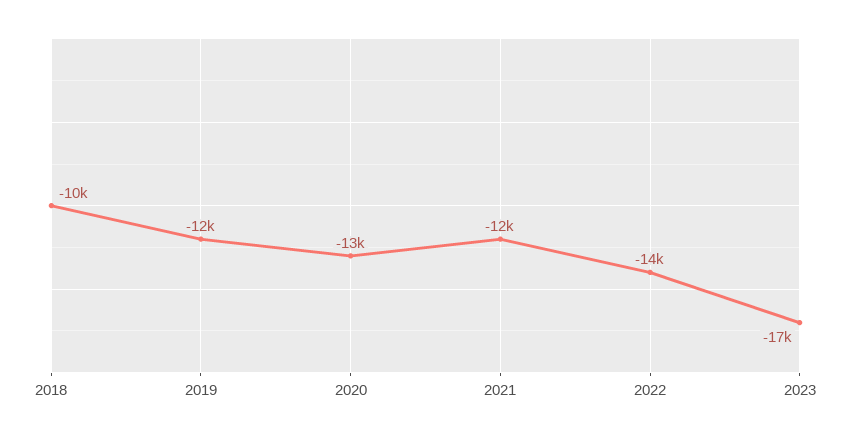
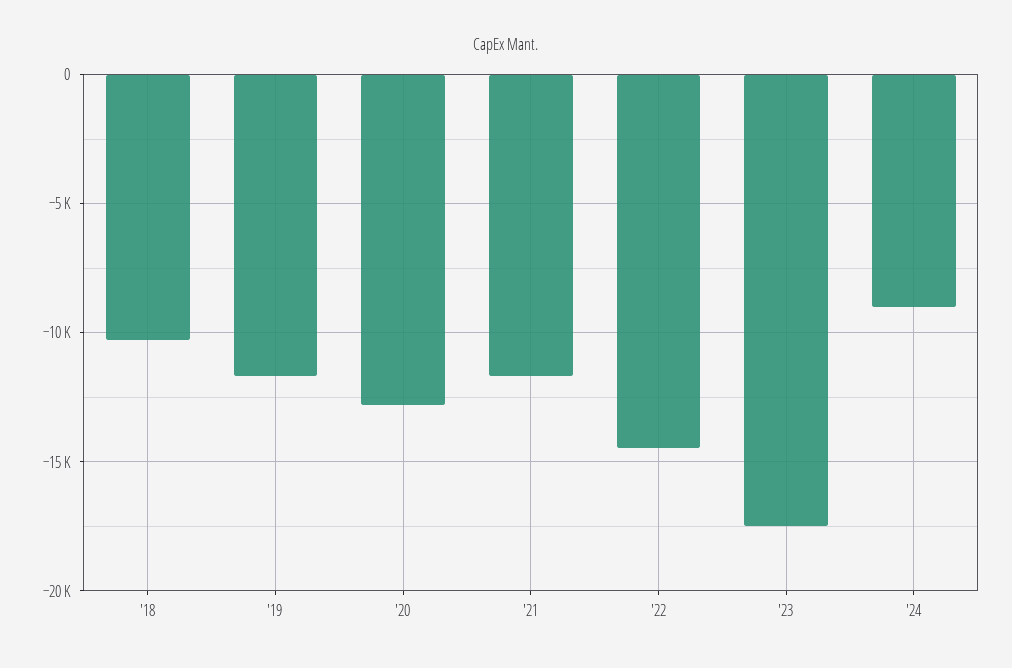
'24: none -> -9000

